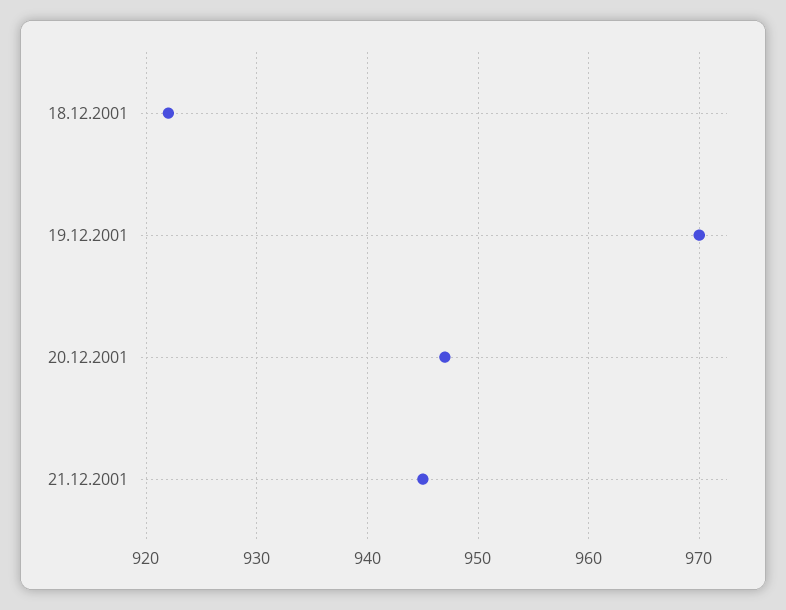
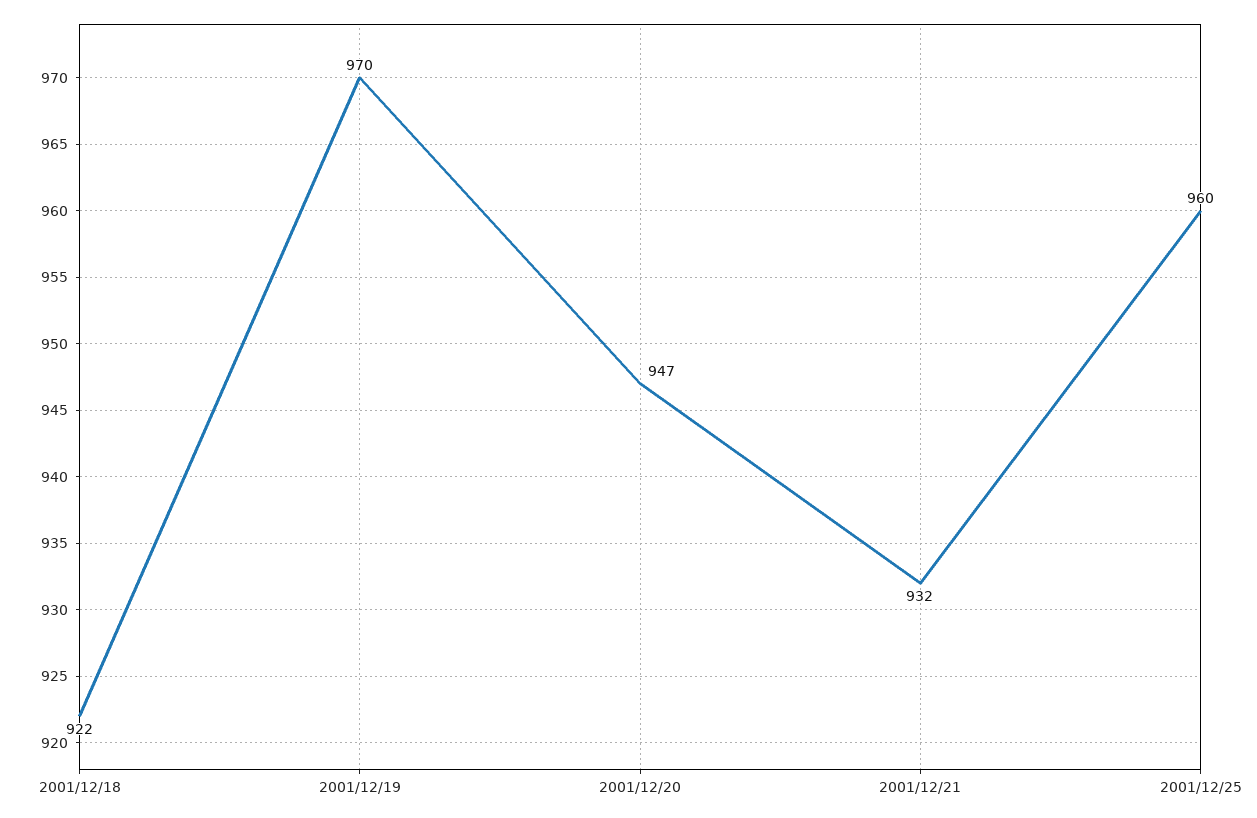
21.12.2001: 945 -> 932
2001/12/25: none -> 960

